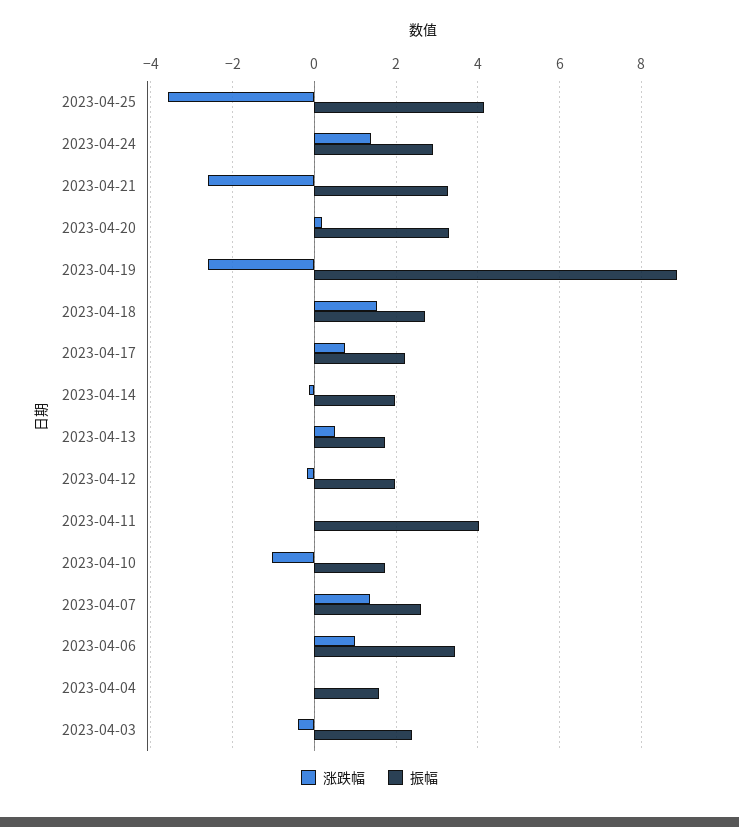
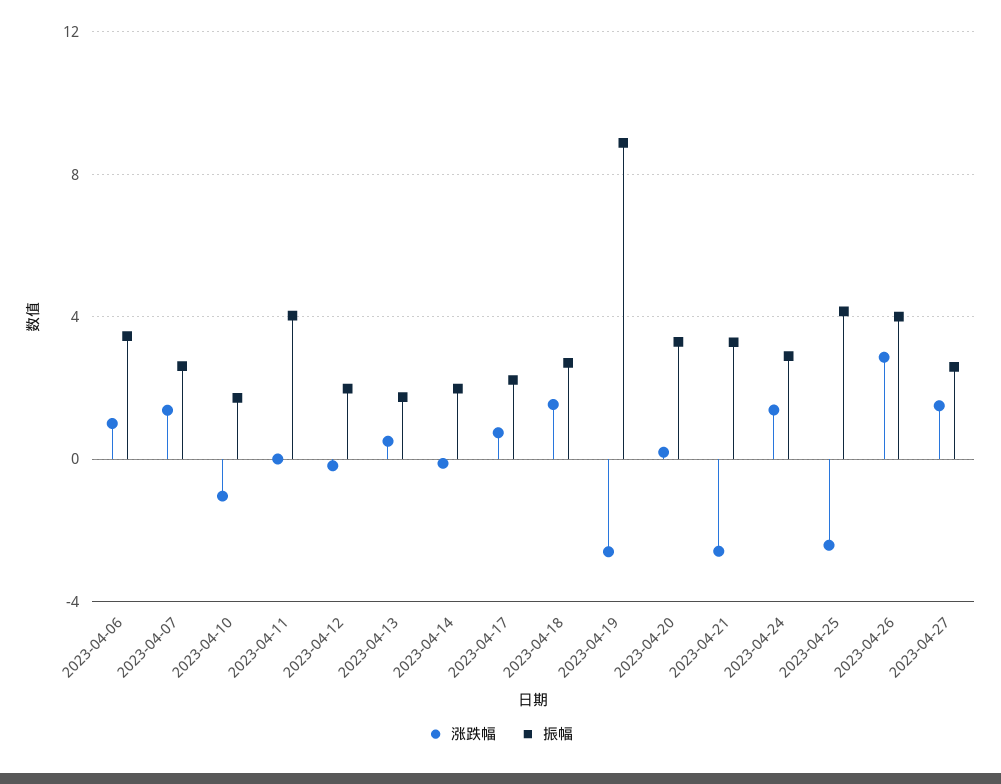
涨跌幅, 2023-04-25: -3.6 -> -2.5
涨跌幅, 2023-04-04: 0 -> none
振幅, 2023-04-04: 1.6 -> none
涨跌幅, 2023-04-03: -0.4 -> none
振幅, 2023-04-03: 2.4 -> none
涨跌幅, 2023-04-26: none -> 3
振幅, 2023-04-26: none -> 4
涨跌幅, 2023-04-27: none -> 1.5
振幅, 2023-04-27: none -> 2.5

